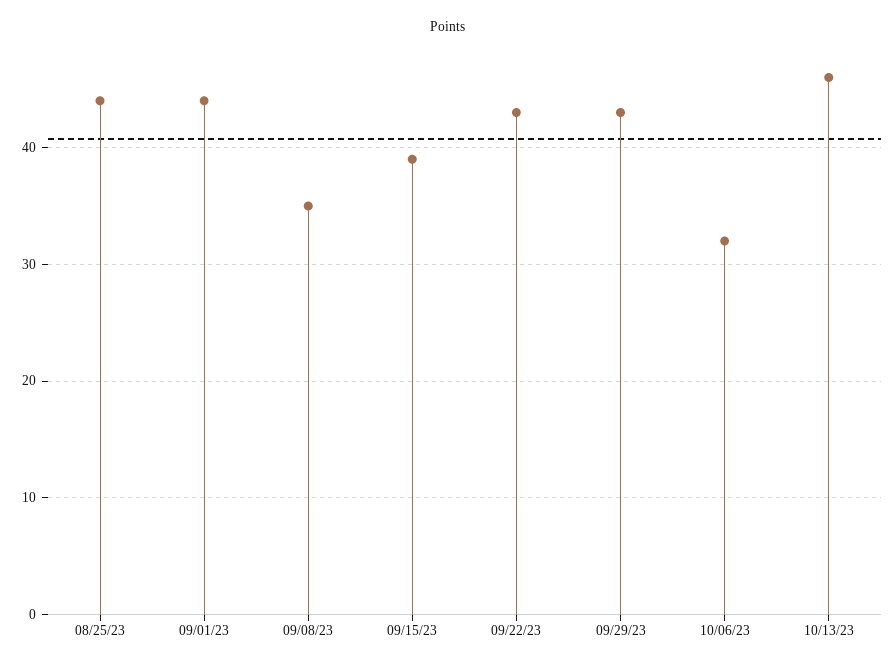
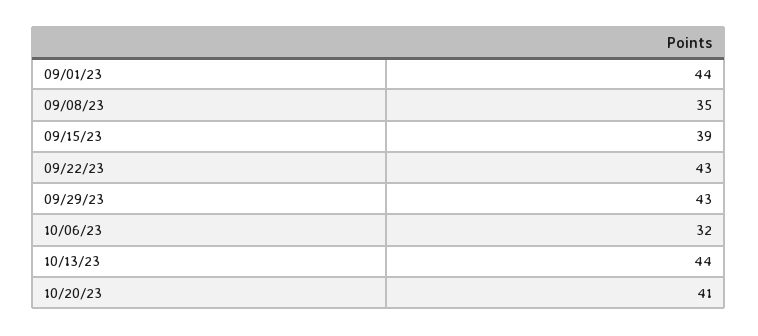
08/25/23: 44 -> none
10/13/23: 46 -> 44
10/20/23: none -> 41

